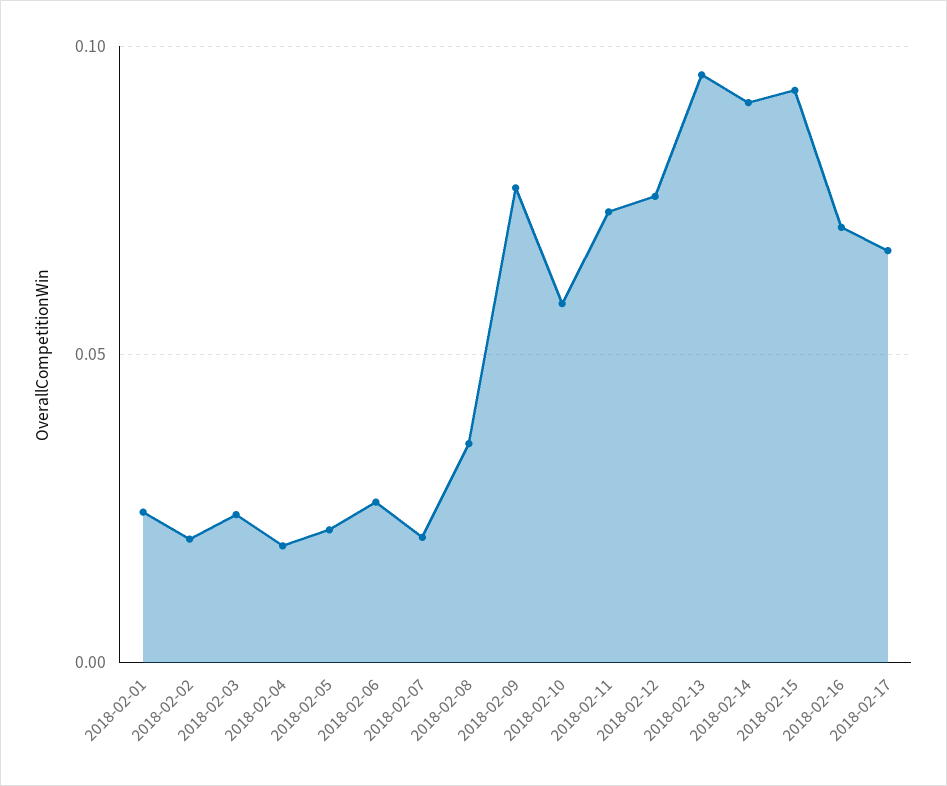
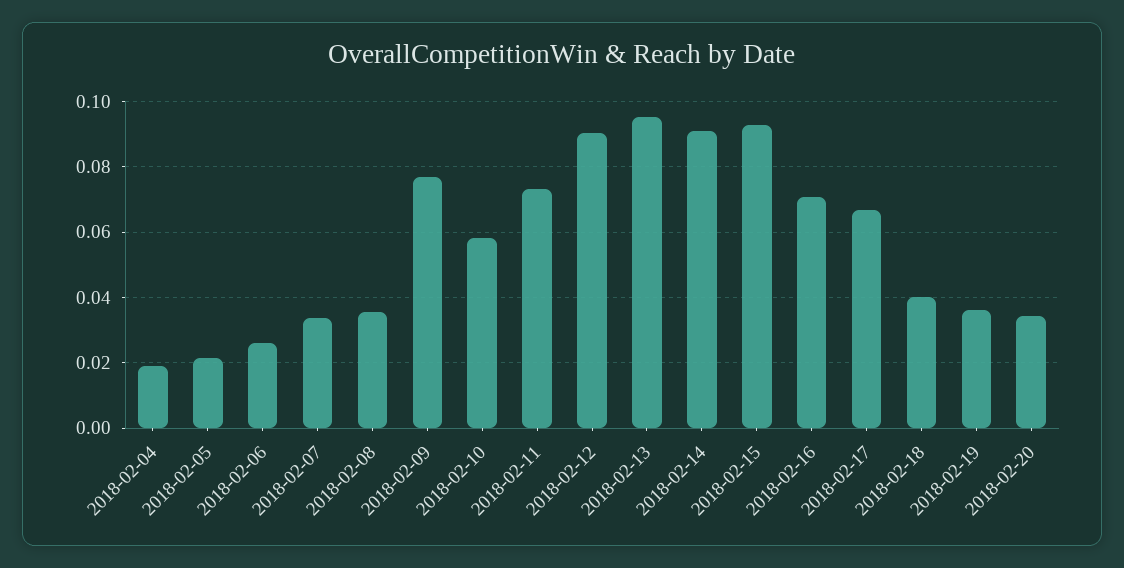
2018-02-01: 0.025 -> none
2018-02-02: 0.02 -> none
2018-02-03: 0.025 -> none
2018-02-07: 0.02 -> 0.034
2018-02-12: 0.075 -> 0.09
2018-02-18: none -> 0.04
2018-02-19: none -> 0.036
2018-02-20: none -> 0.034

